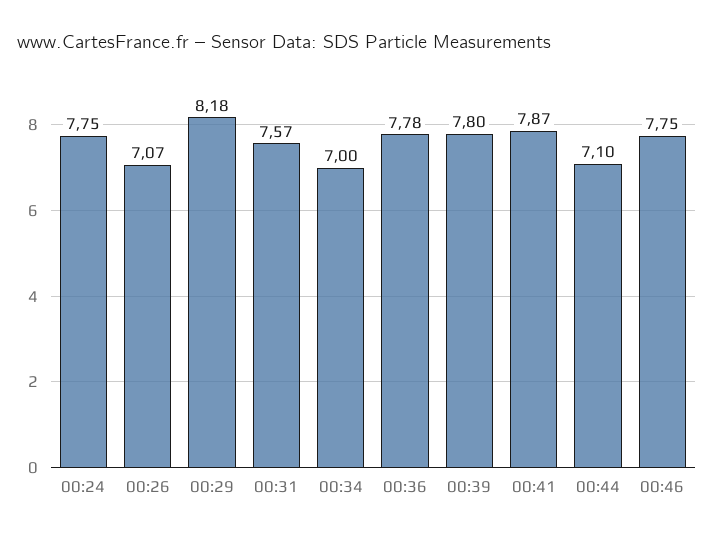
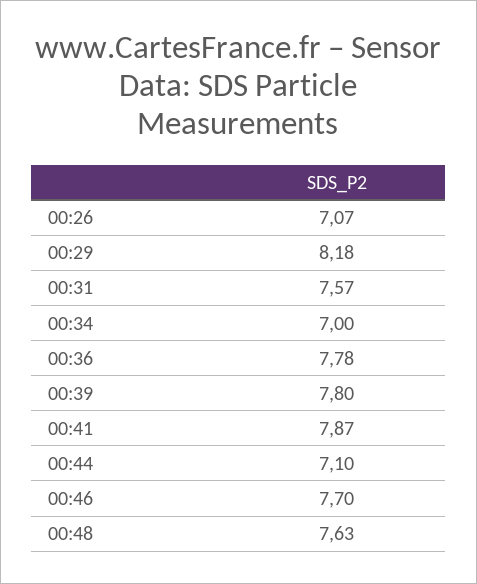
00:24: 7.75 -> none
00:46: 7.75 -> 7.7
00:48: none -> 7.63

